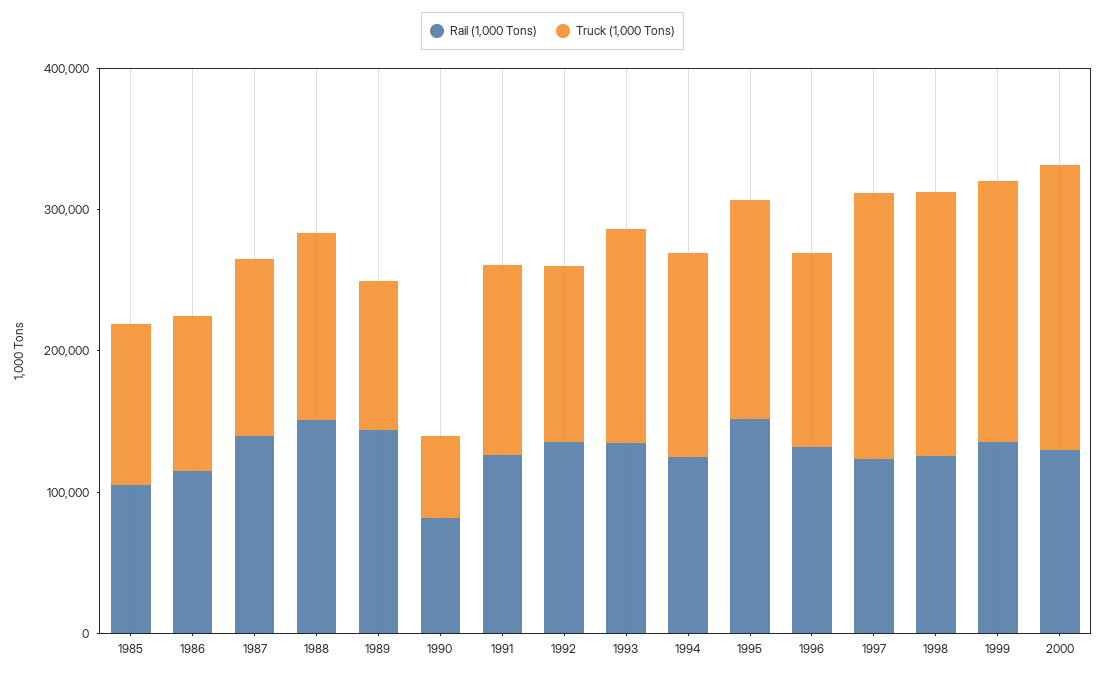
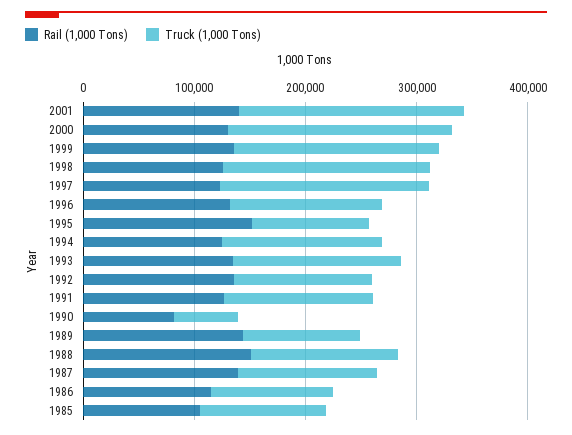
Truck (1,000 Tons), 1995: 160000 -> 100000
Rail (1,000 Tons), 2001: none -> 140000
Truck (1,000 Tons), 2001: none -> 200000

